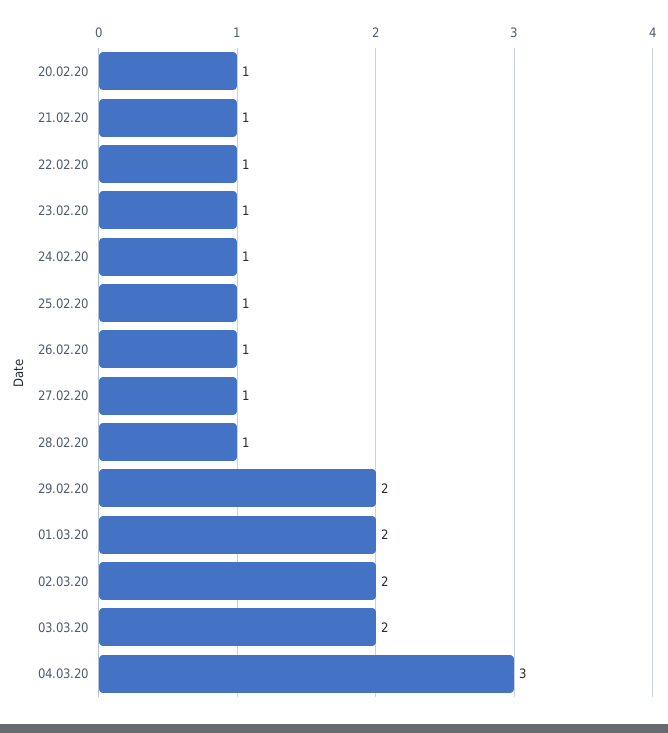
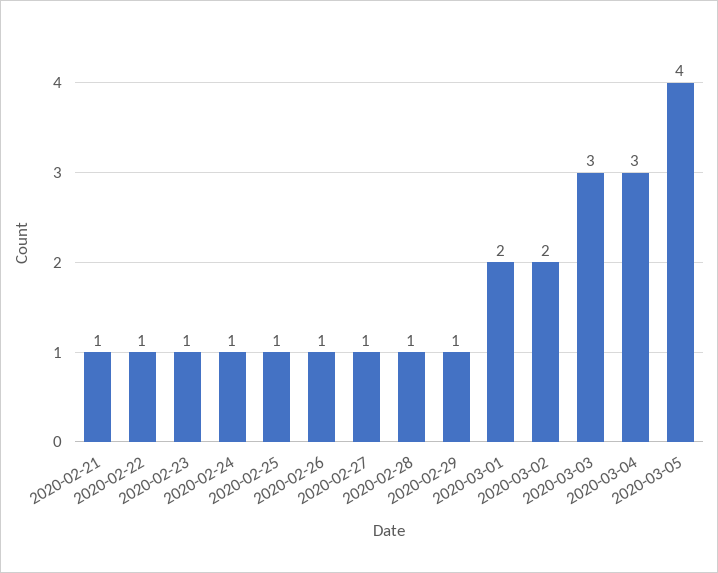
20.02.20: 1 -> none
29.02.20: 2 -> 1
03.03.20: 2 -> 3
2020-03-05: none -> 4

